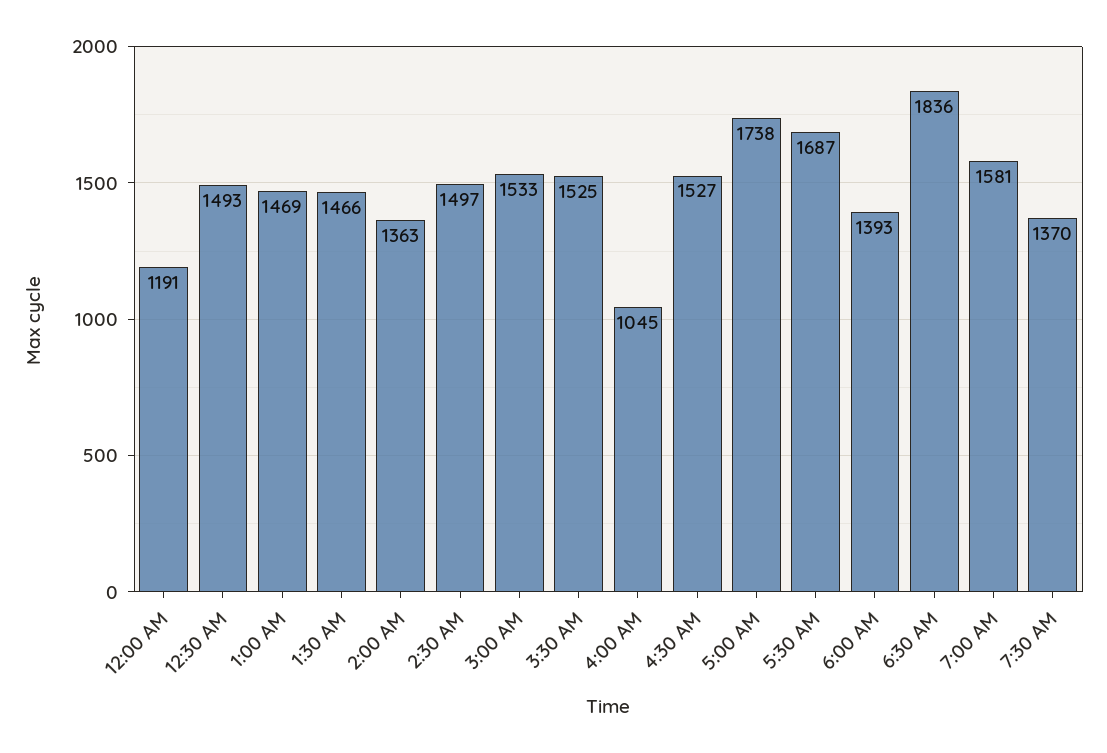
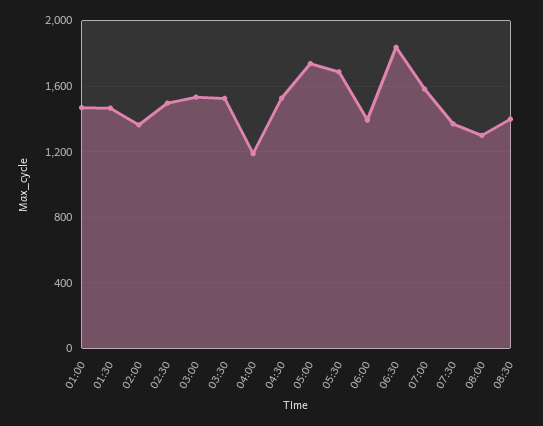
12:00 AM: 1191 -> none
12:30 AM: 1493 -> none
4:00 AM: 1045 -> 1200
08:00: none -> 1300
08:30: none -> 1400

